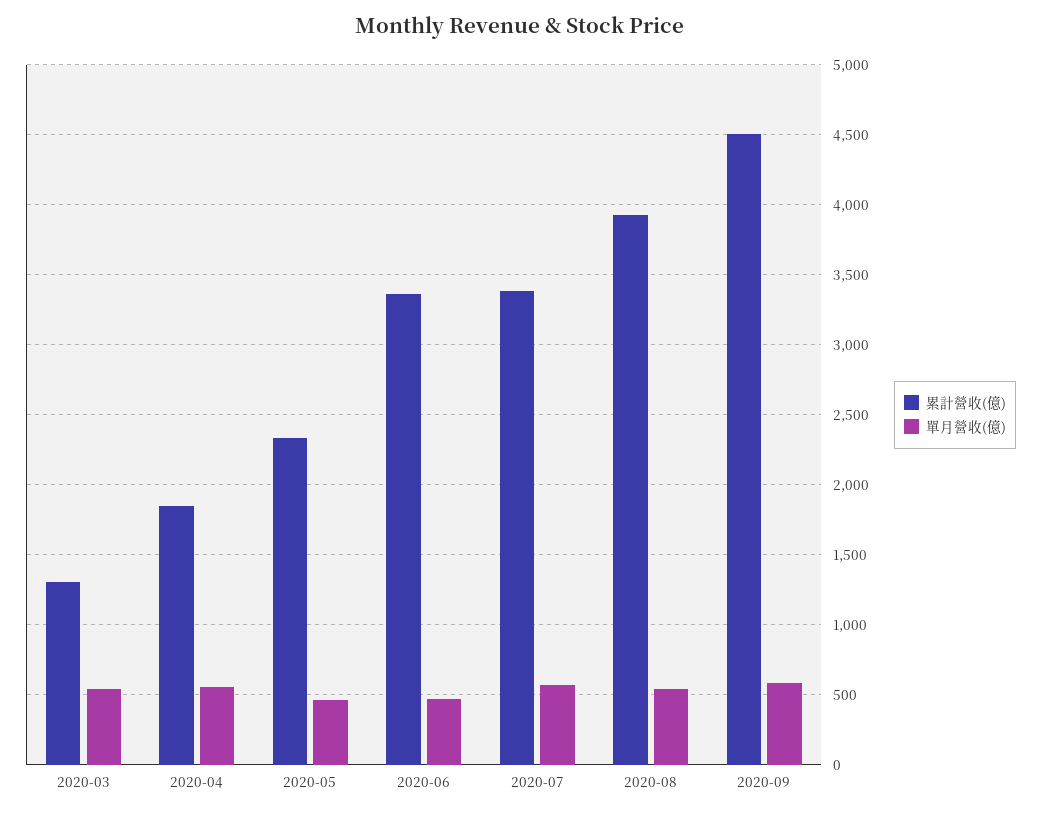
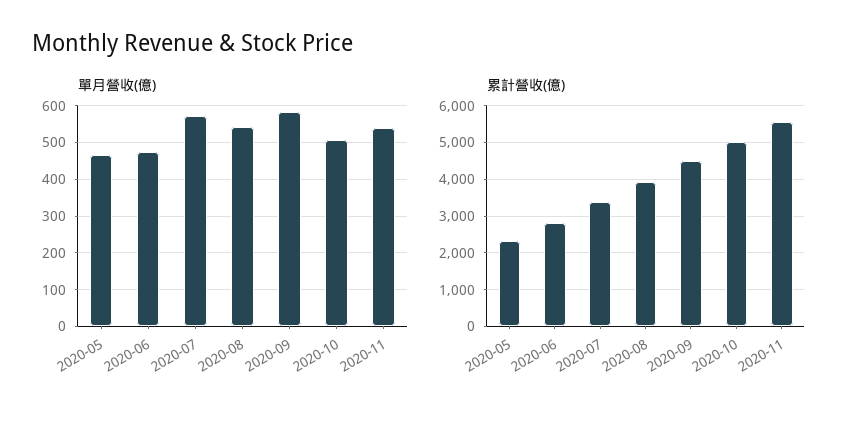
累計營收(億), 2020-03: 1300 -> none
單月營收(億), 2020-03: 550 -> none
累計營收(億), 2020-04: 1850 -> none
單月營收(億), 2020-04: 550 -> none
累計營收(億), 2020-06: 3350 -> 2800
單月營收(億), 2020-10: none -> 500
單月營收(億), 2020-11: none -> 540
累計營收(億), 2020-10: none -> 5000
累計營收(億), 2020-11: none -> 5600

